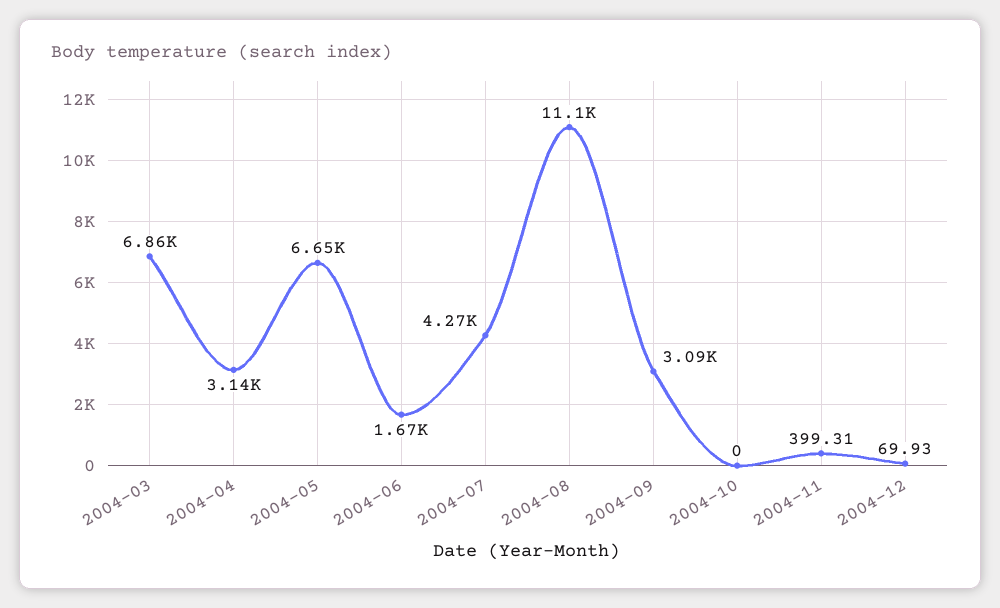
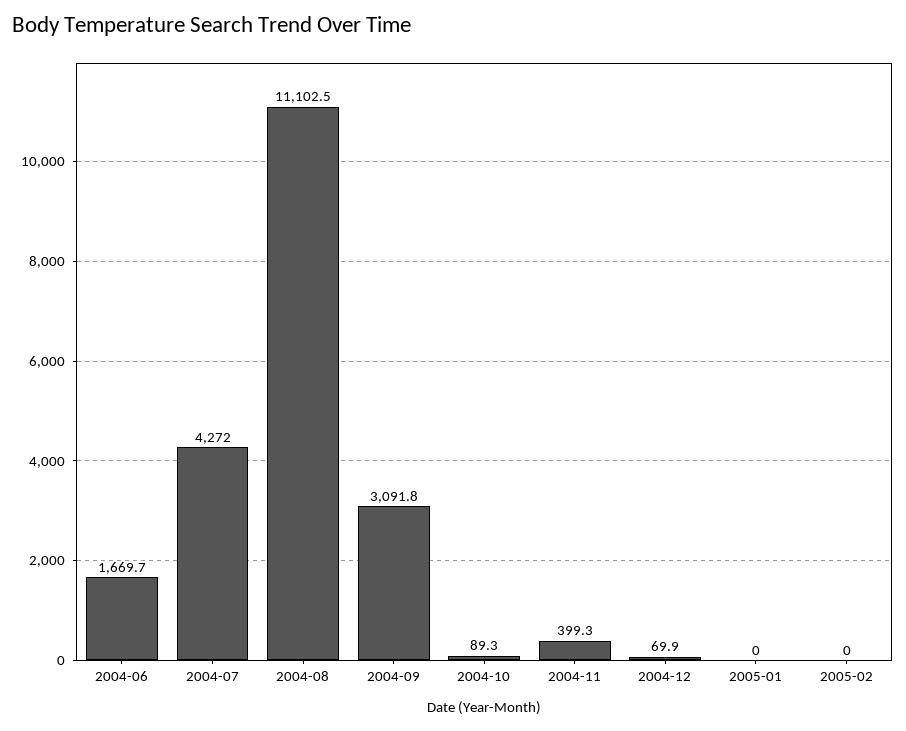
2004-03: 6860 -> none
2004-04: 3140 -> none
2004-05: 6650 -> none
2004-10: 0 -> 89.3
2005-01: none -> 0
2005-02: none -> 0

